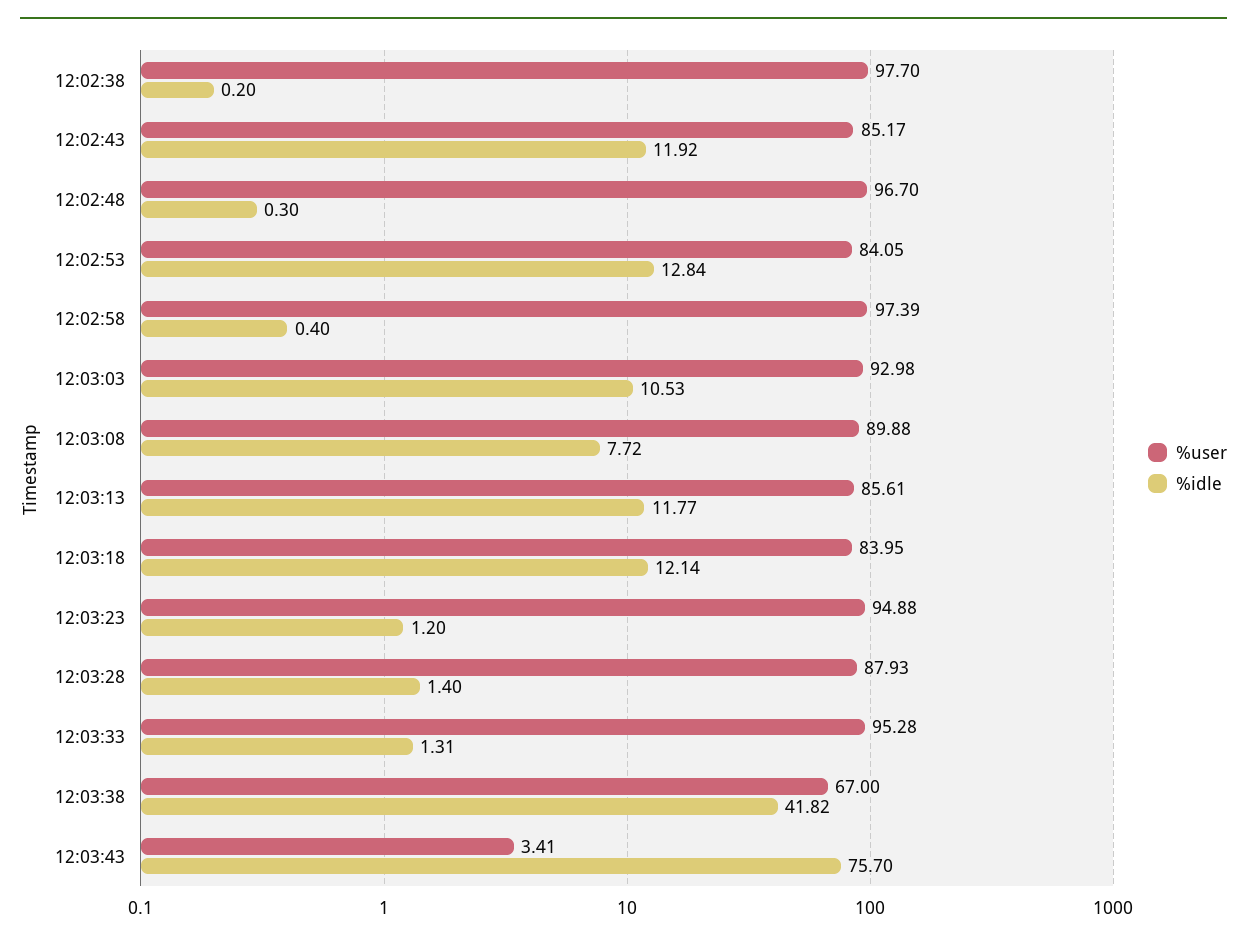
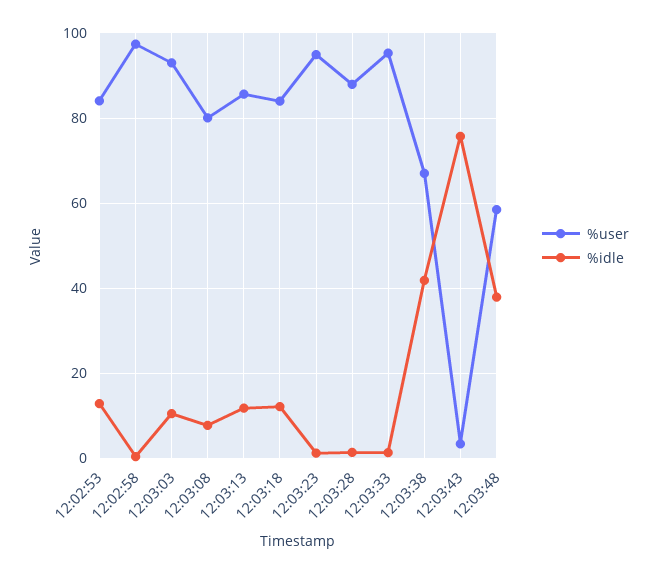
%user, 12:02:38: 97.7 -> none
%idle, 12:02:38: 0.2 -> none
%user, 12:02:43: 85.17 -> none
%idle, 12:02:43: 11.92 -> none
%user, 12:02:48: 96.7 -> none
%idle, 12:02:48: 0.3 -> none
%user, 12:03:08: 89.88 -> 80
%user, 12:03:48: none -> 58
%idle, 12:03:48: none -> 38

